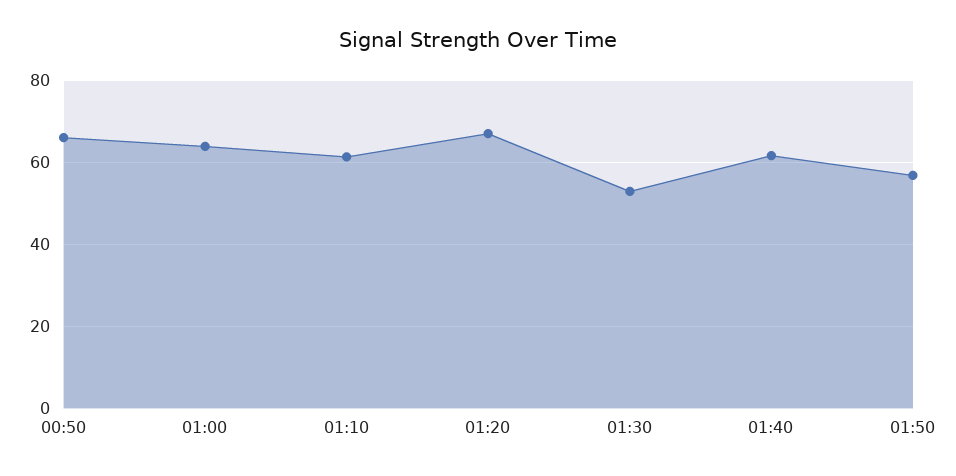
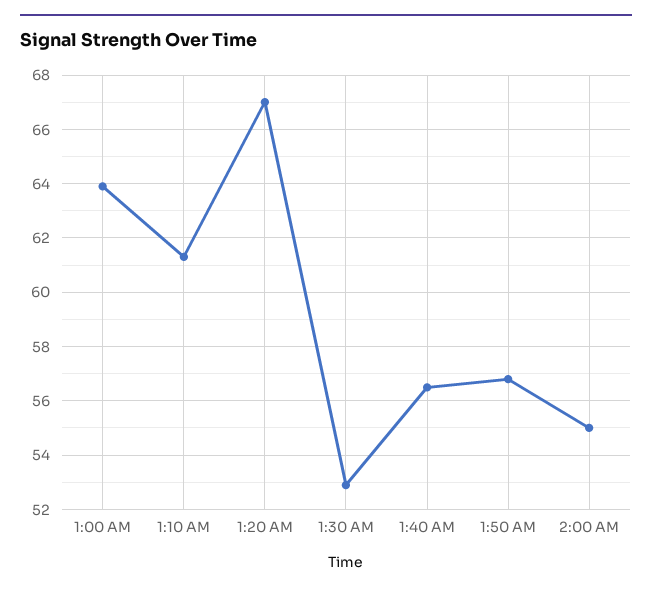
00:50: 66 -> none
01:40: 62 -> 56.5
2:00 AM: none -> 55

